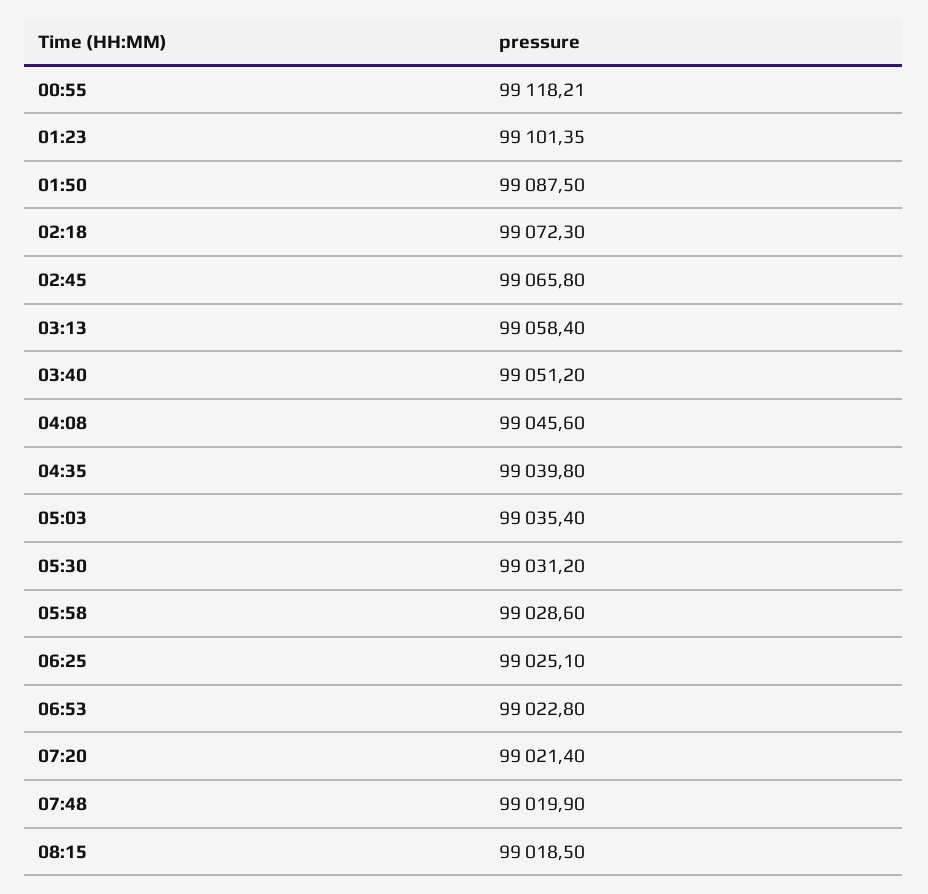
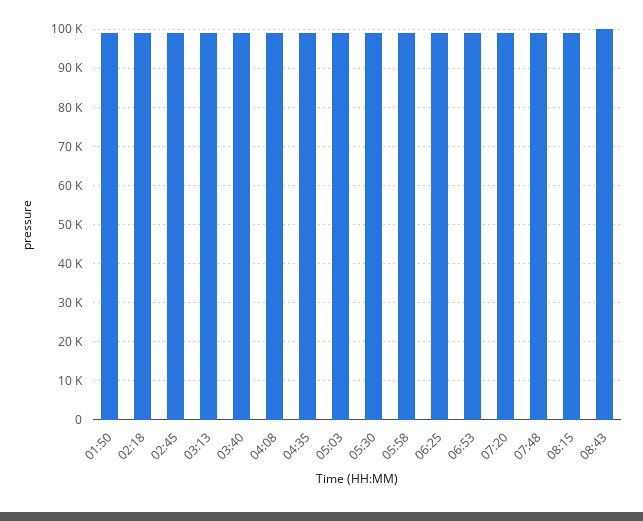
00:55: 99118.21 -> none
01:23: 99101.35 -> none
08:43: none -> 100000

